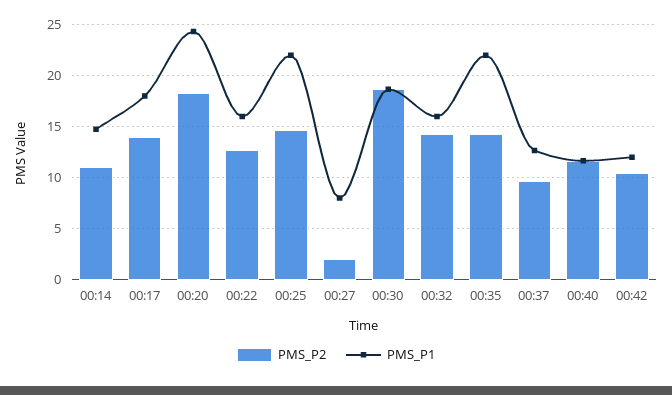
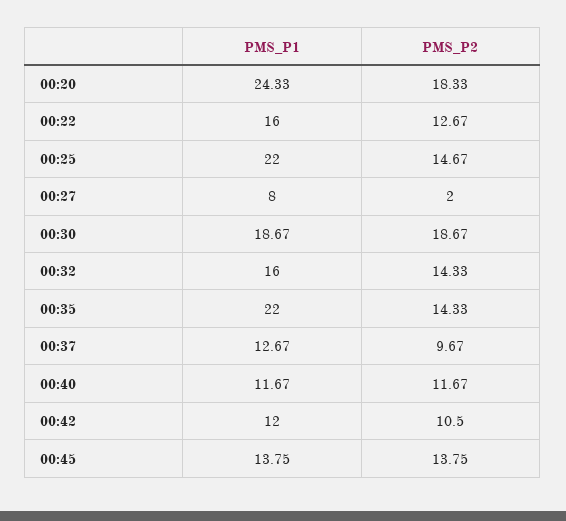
PMS_P2, 00:14: 11 -> none
PMS_P1, 00:14: 15 -> none
PMS_P2, 00:17: 14 -> none
PMS_P1, 00:17: 18 -> none
PMS_P1, 00:45: none -> 13.75
PMS_P2, 00:45: none -> 13.75

